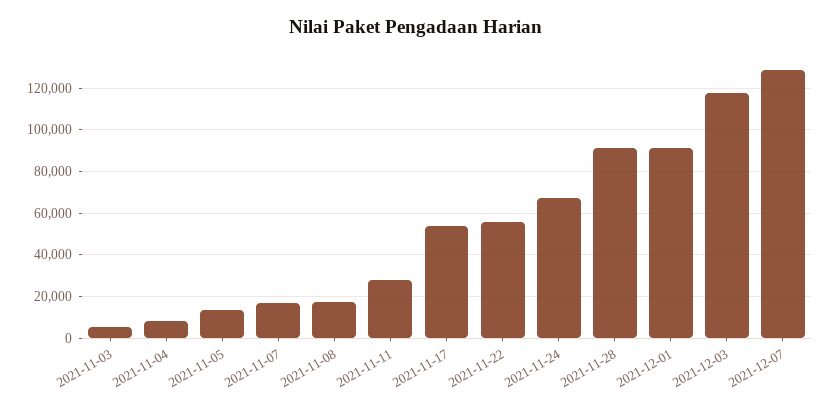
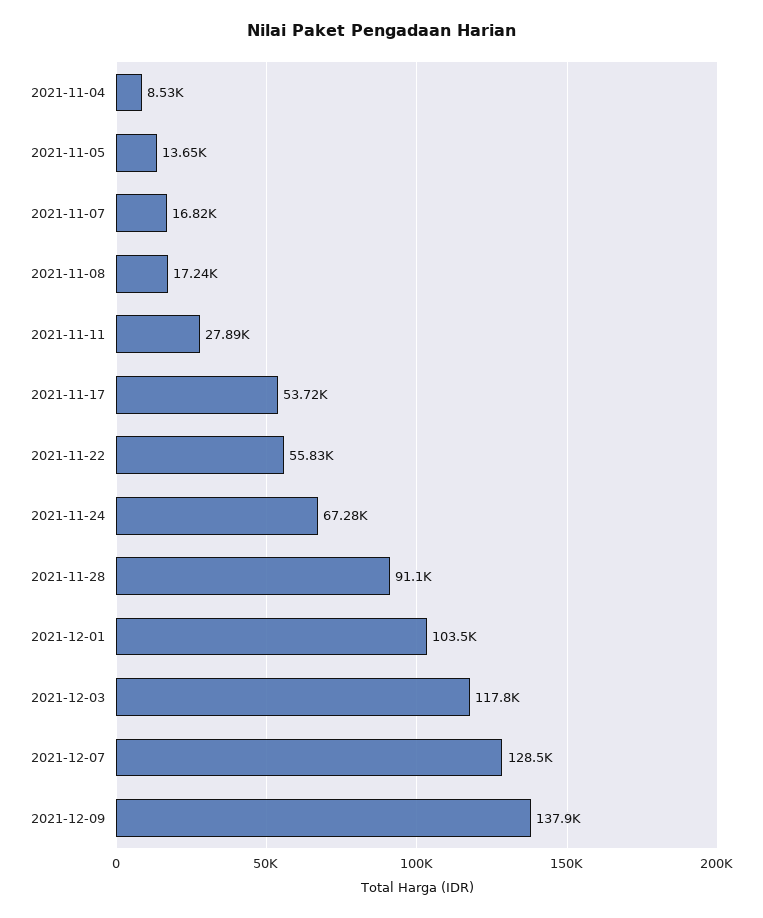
2021-11-03: 5000 -> none
2021-12-01: 90000 -> 103500
2021-12-09: none -> 137900

